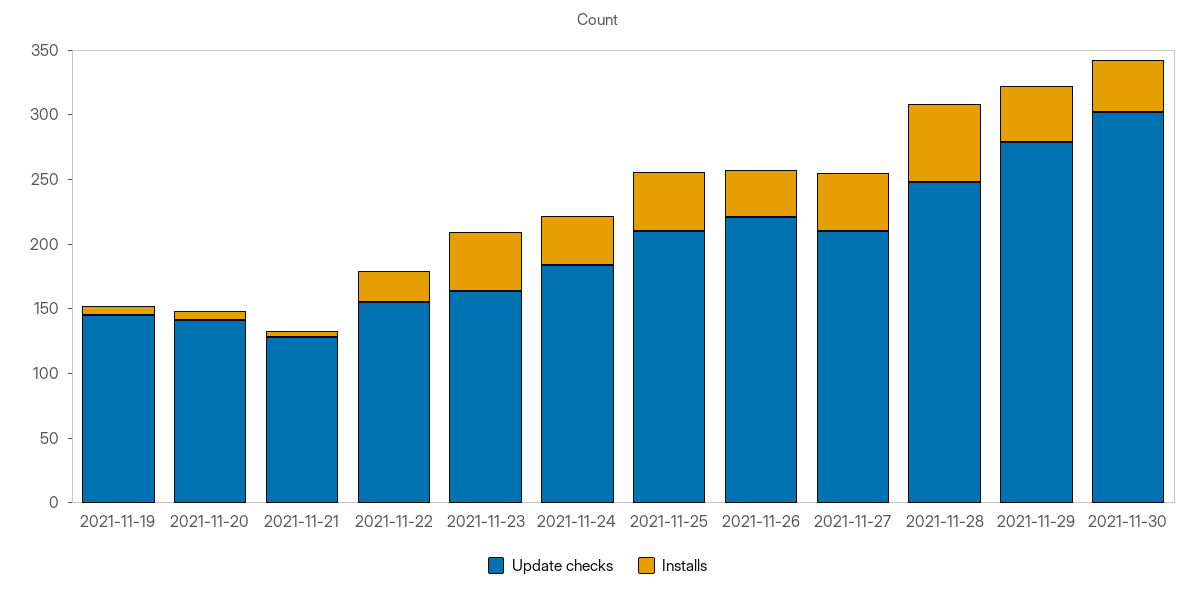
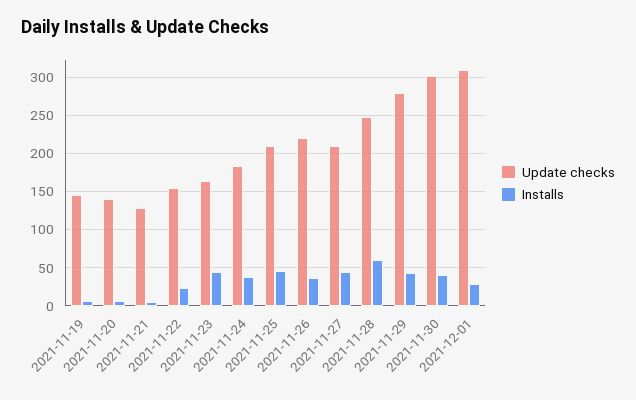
Update checks, 2021-12-01: none -> 310
Installs, 2021-12-01: none -> 30

